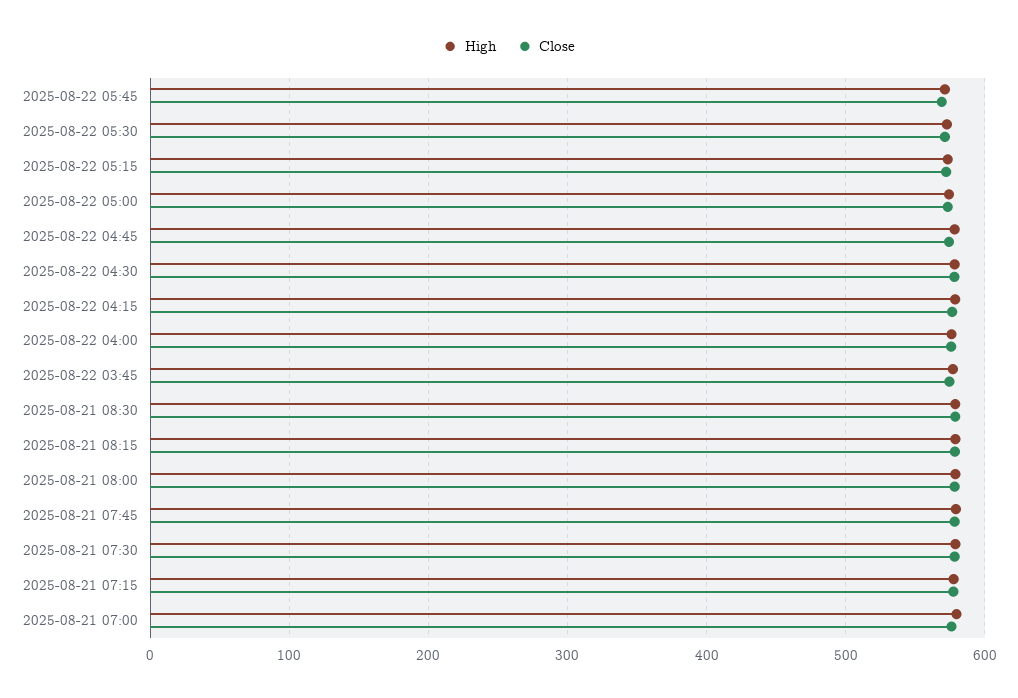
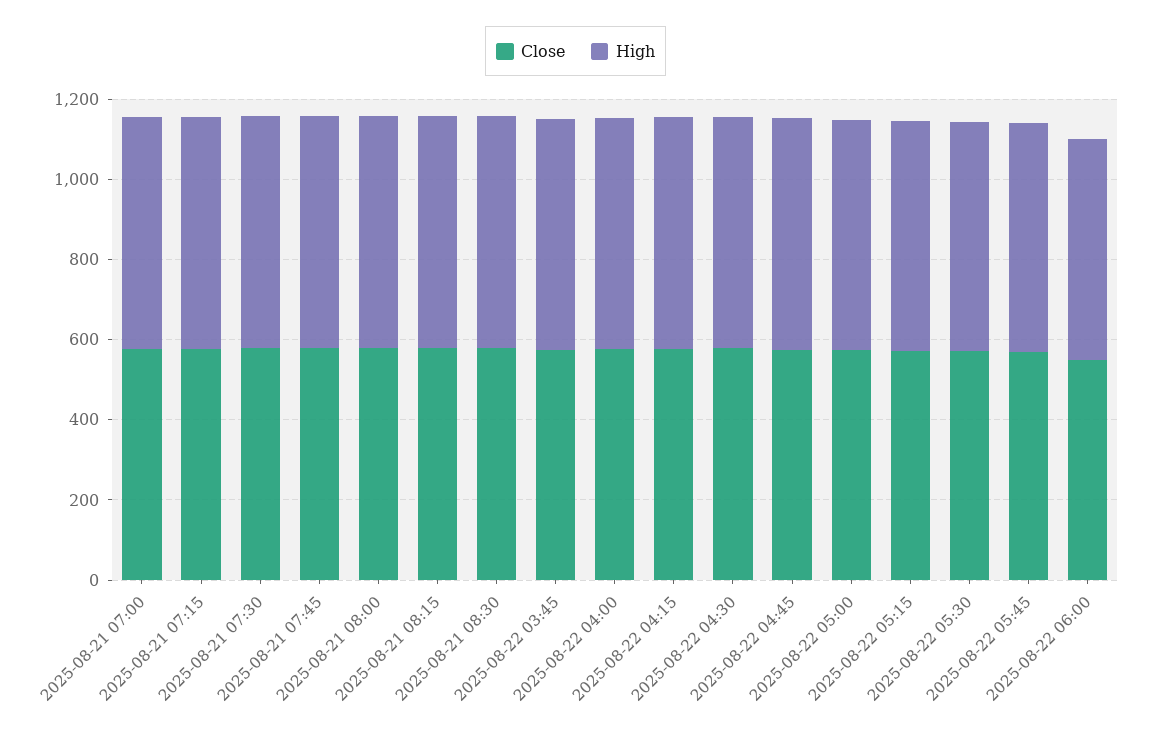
Close, 2025-08-22 06:00: none -> 550
High, 2025-08-22 06:00: none -> 550

